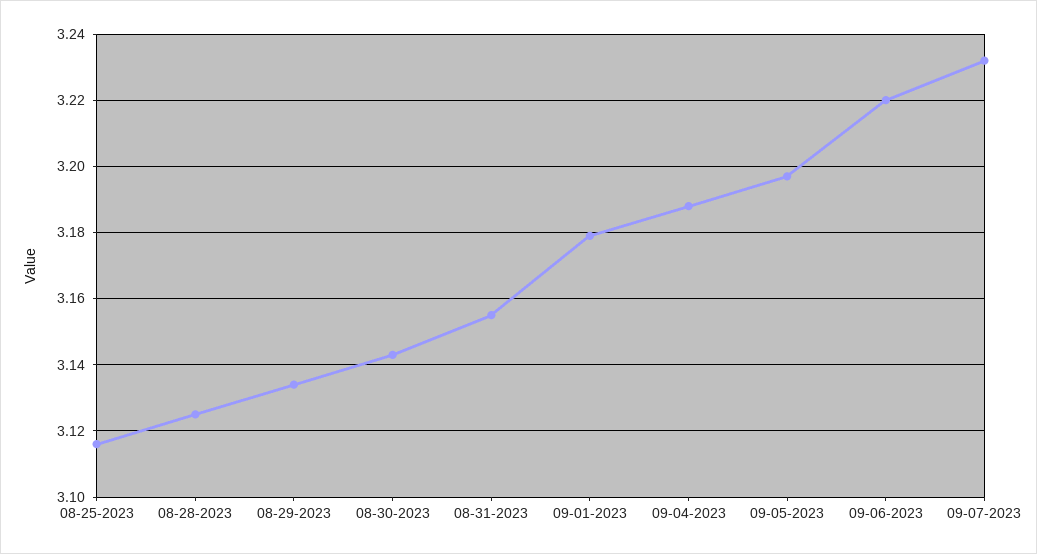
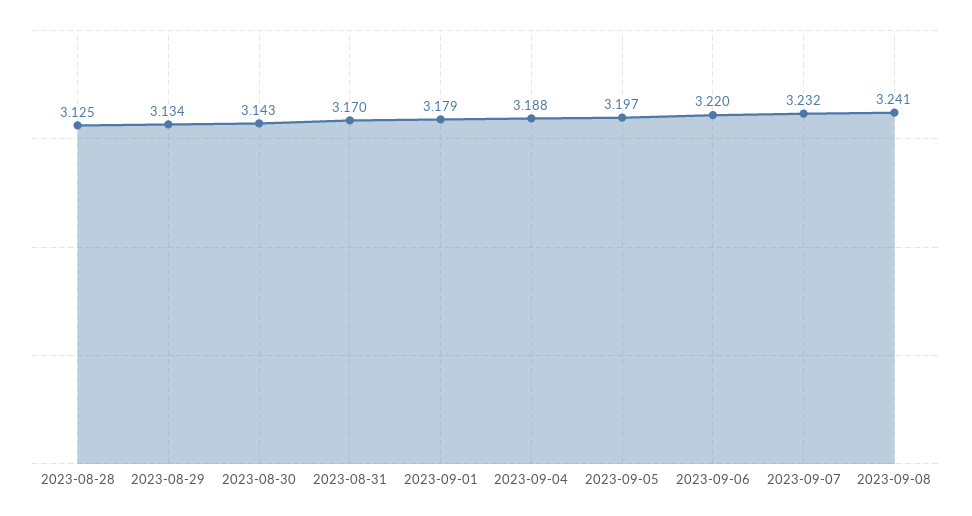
08-25-2023: 3.115 -> none
08-31-2023: 3.155 -> 3.17
2023-09-08: none -> 3.241

